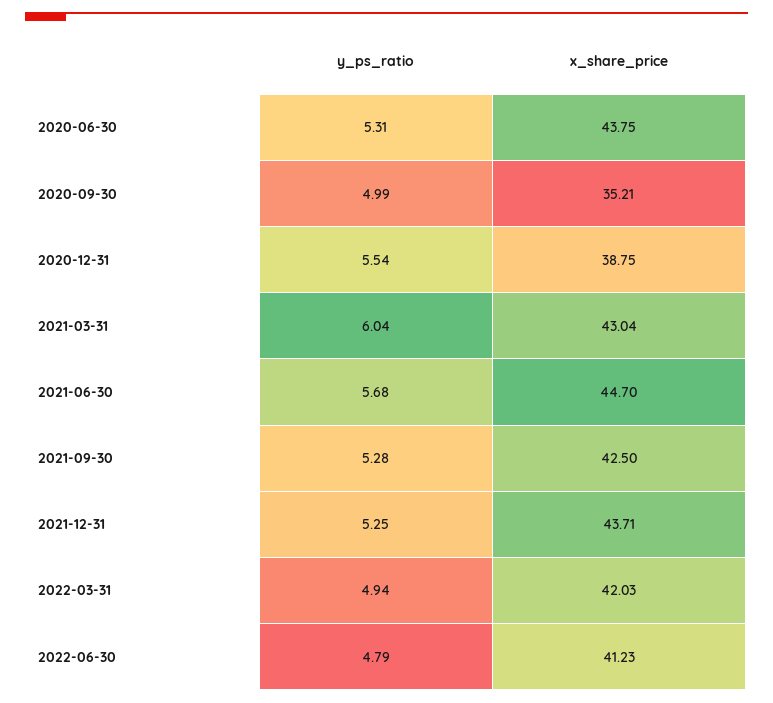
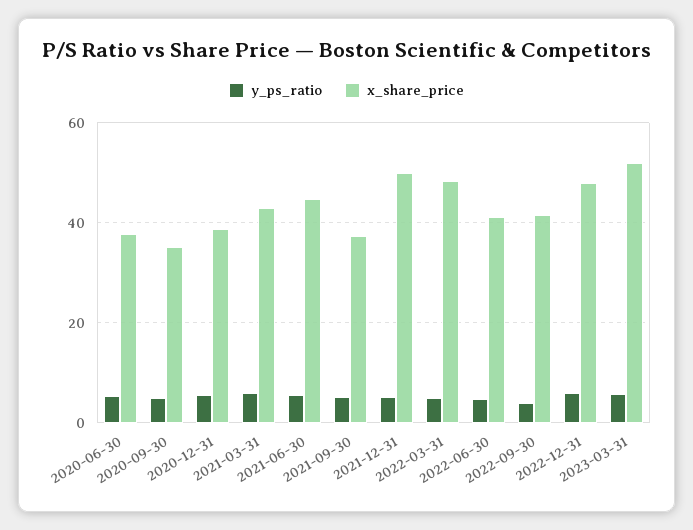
x_share_price, 2020-06-30: 43.75 -> 38
x_share_price, 2021-09-30: 42.5 -> 38
x_share_price, 2021-12-31: 43.71 -> 50
x_share_price, 2022-03-31: 42.03 -> 48
y_ps_ratio, 2022-09-30: none -> 4
x_share_price, 2022-09-30: none -> 42
y_ps_ratio, 2022-12-31: none -> 6
x_share_price, 2022-12-31: none -> 48
y_ps_ratio, 2023-03-31: none -> 6
x_share_price, 2023-03-31: none -> 52

